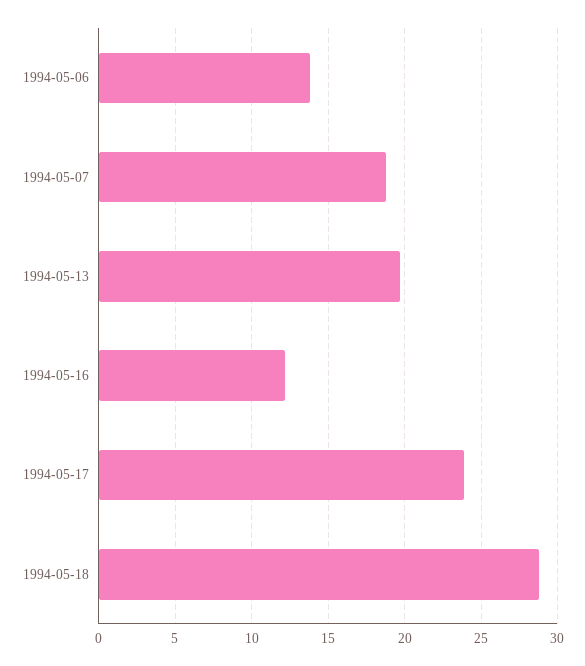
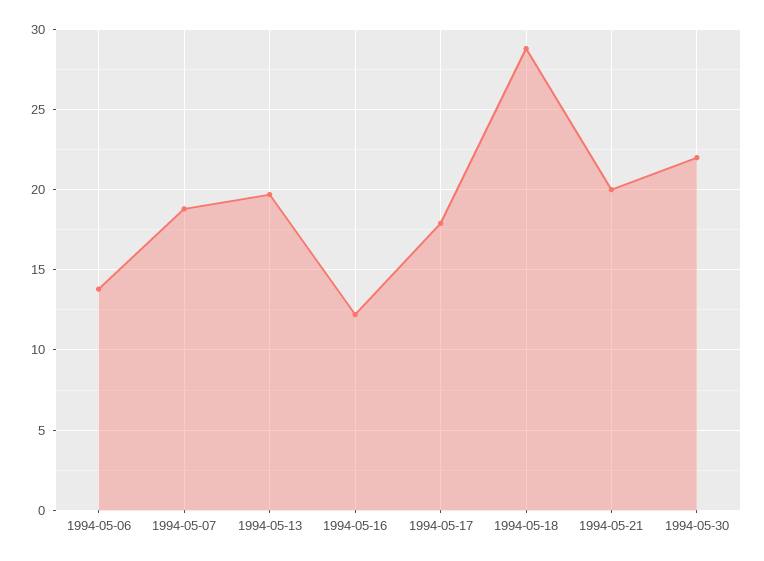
1994-05-17: 24 -> 18
1994-05-21: none -> 20
1994-05-30: none -> 22

